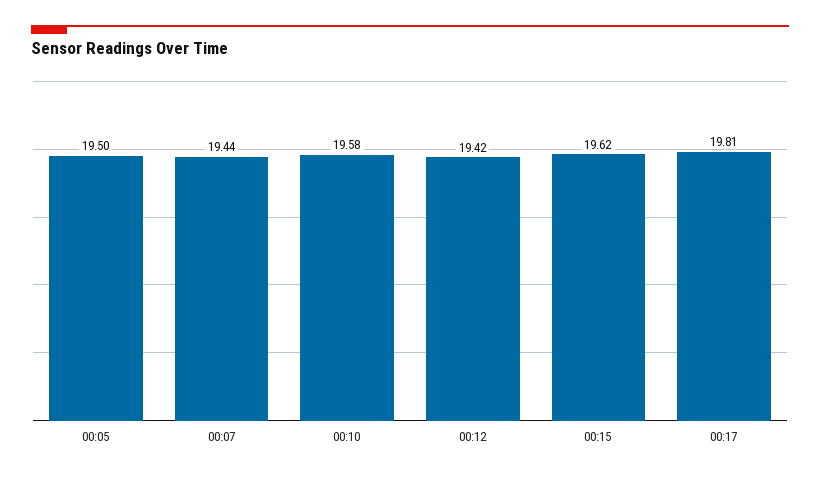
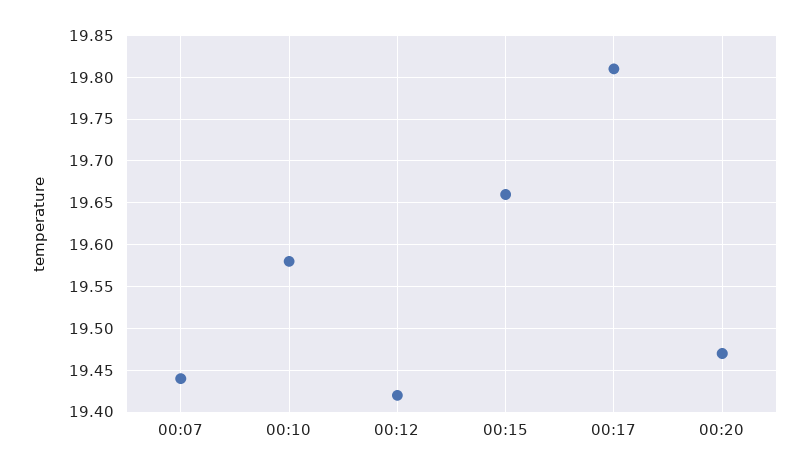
00:05: 19.5 -> none
00:15: 19.62 -> 19.66
00:20: none -> 19.47

